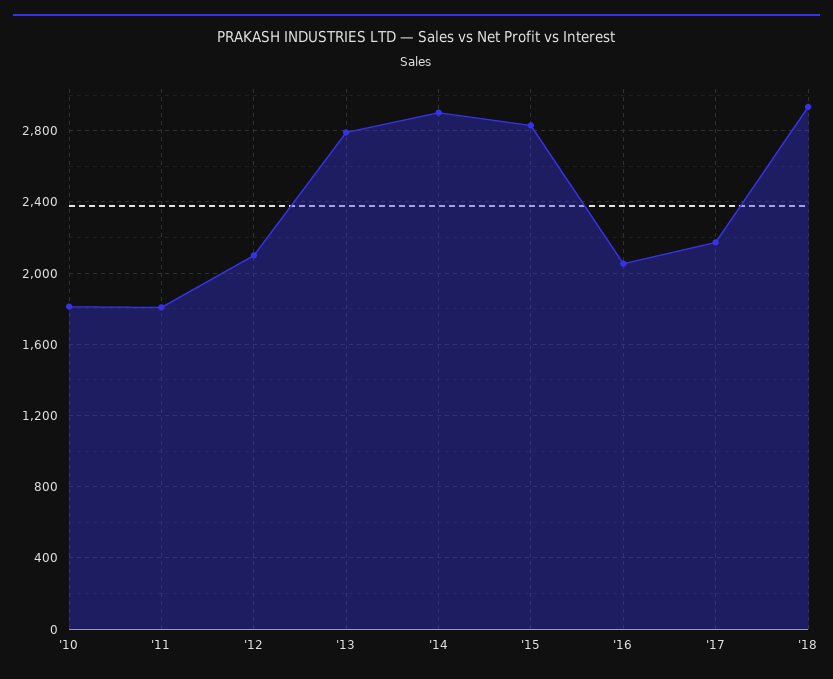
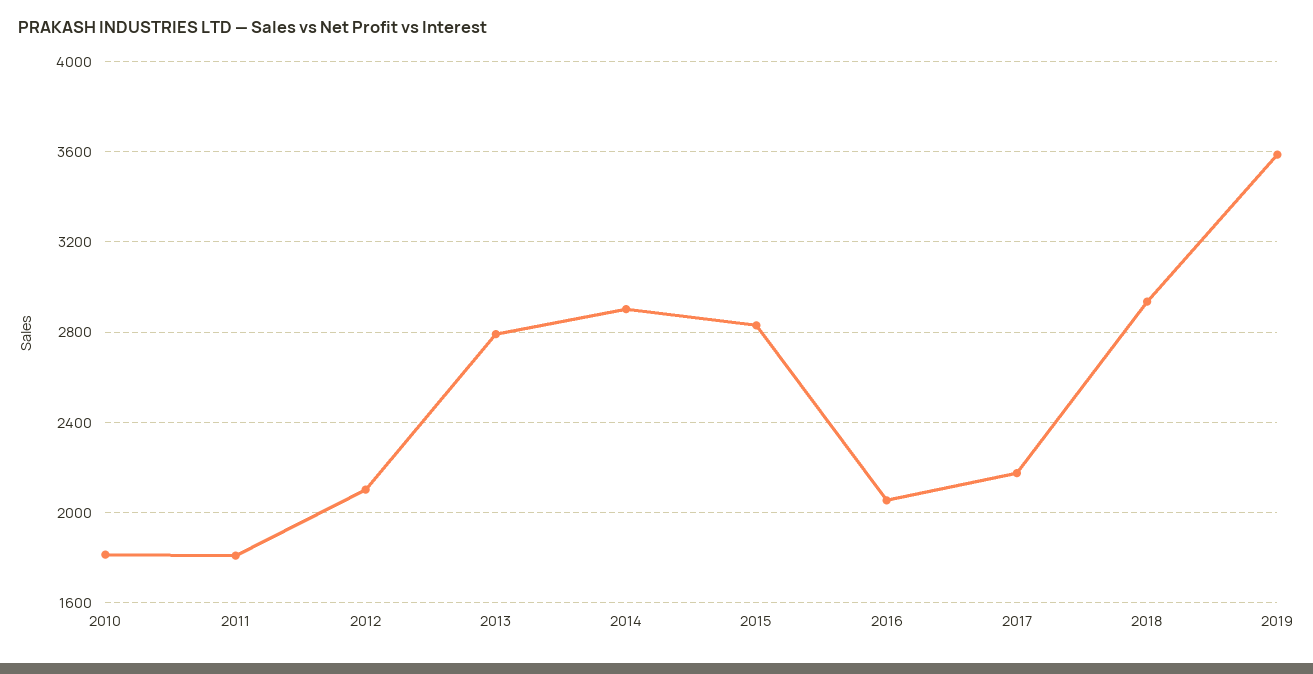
2019: none -> 3600

